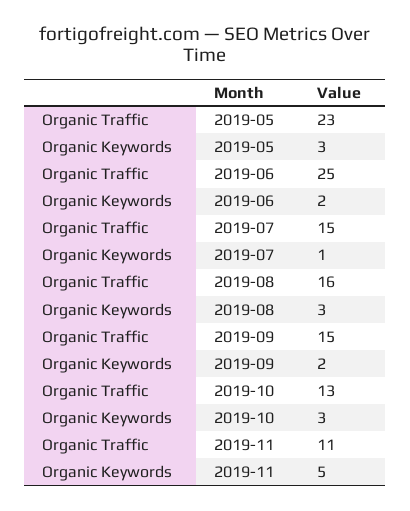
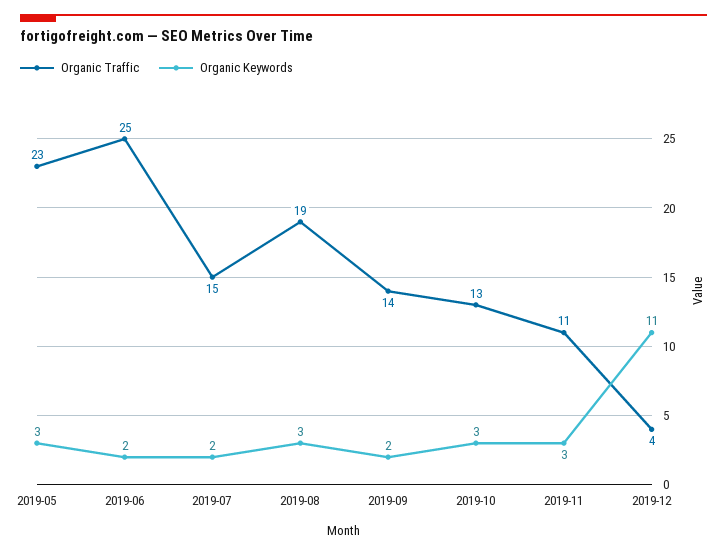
Organic Keywords, 2019-07: 1 -> 2
Organic Traffic, 2019-08: 16 -> 19
Organic Traffic, 2019-09: 15 -> 14
Organic Keywords, 2019-11: 5 -> 3
Organic Traffic, 2019-12: none -> 4
Organic Keywords, 2019-12: none -> 11

